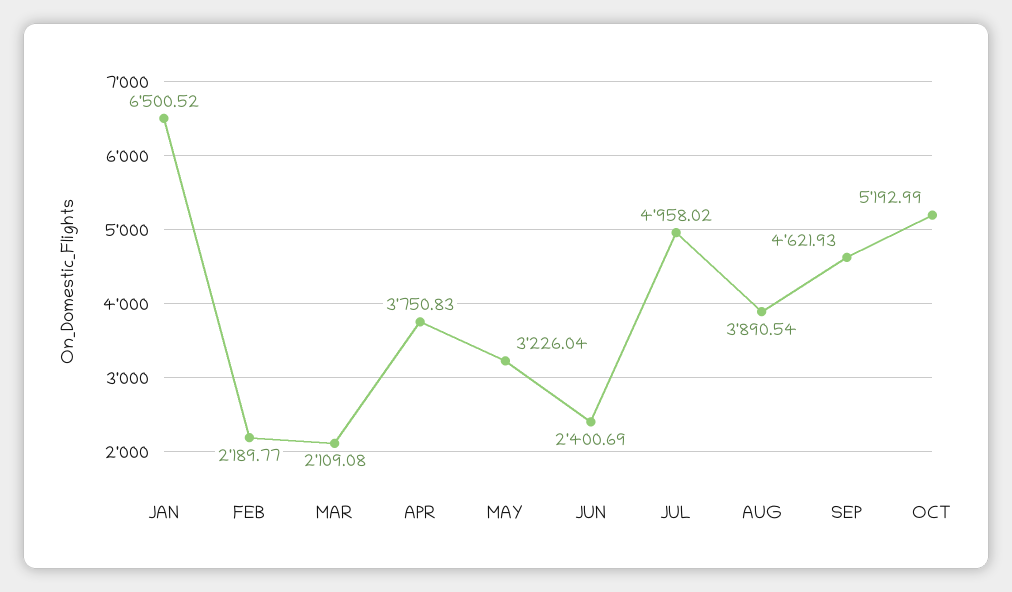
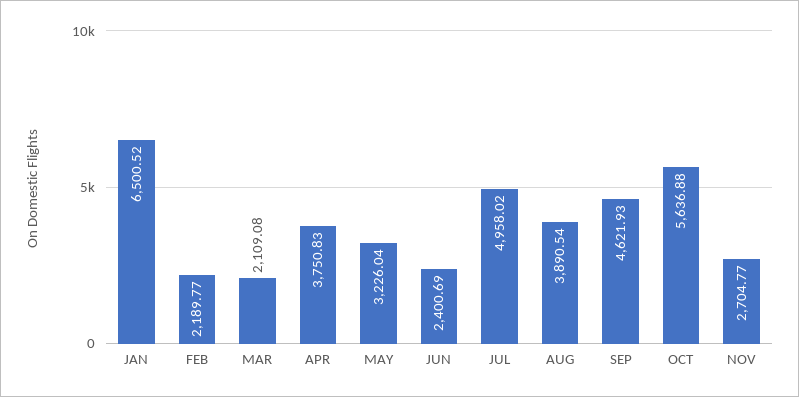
OCT: 5192.99 -> 5636.88
NOV: none -> 2704.77

